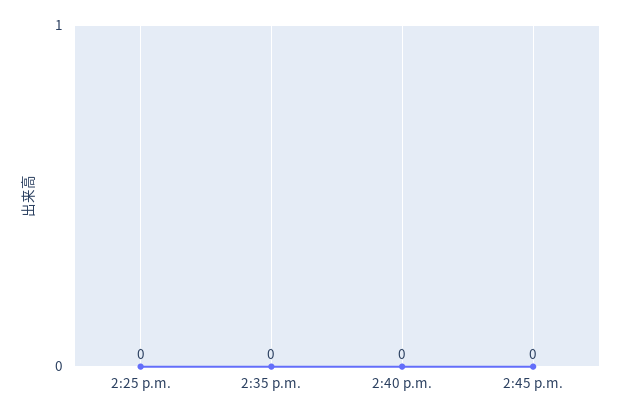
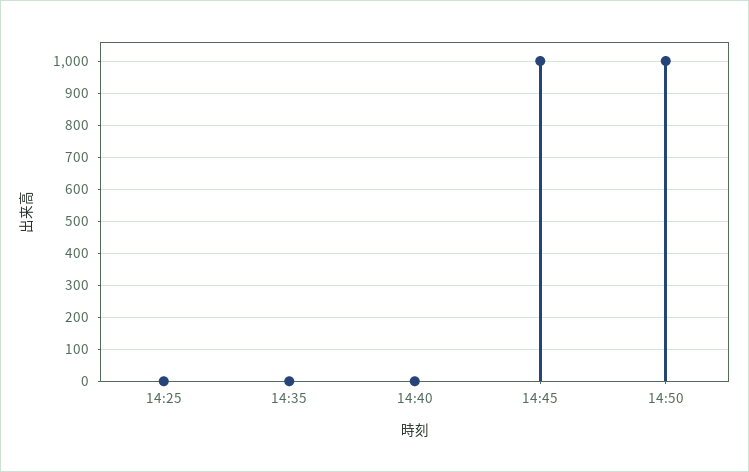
2:45 p.m.: 0 -> 1000
14:50: none -> 1000

